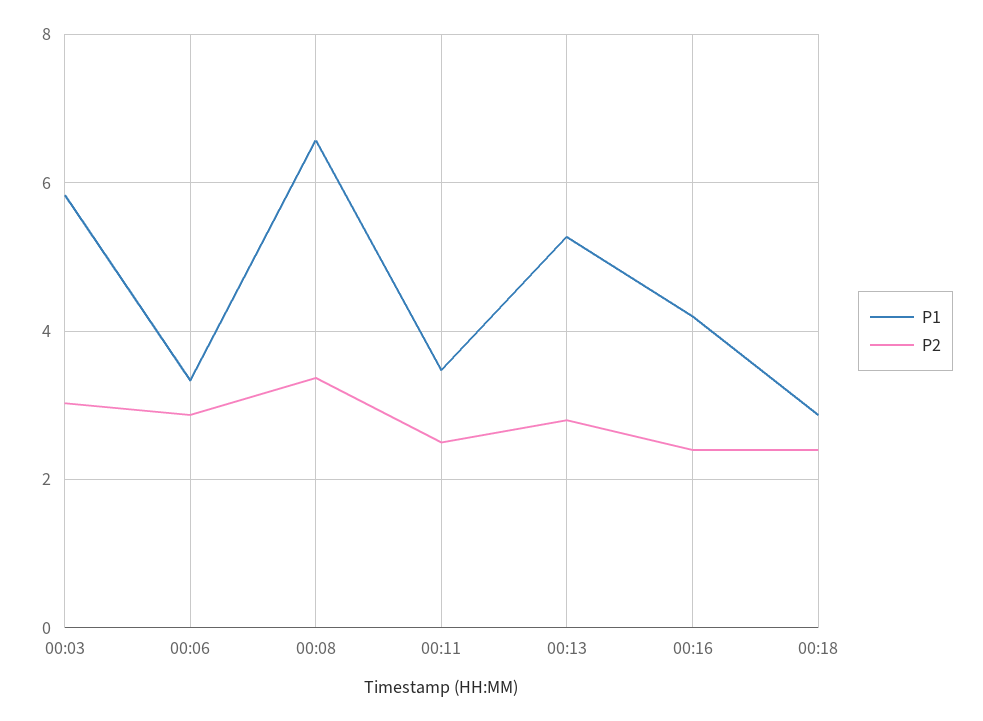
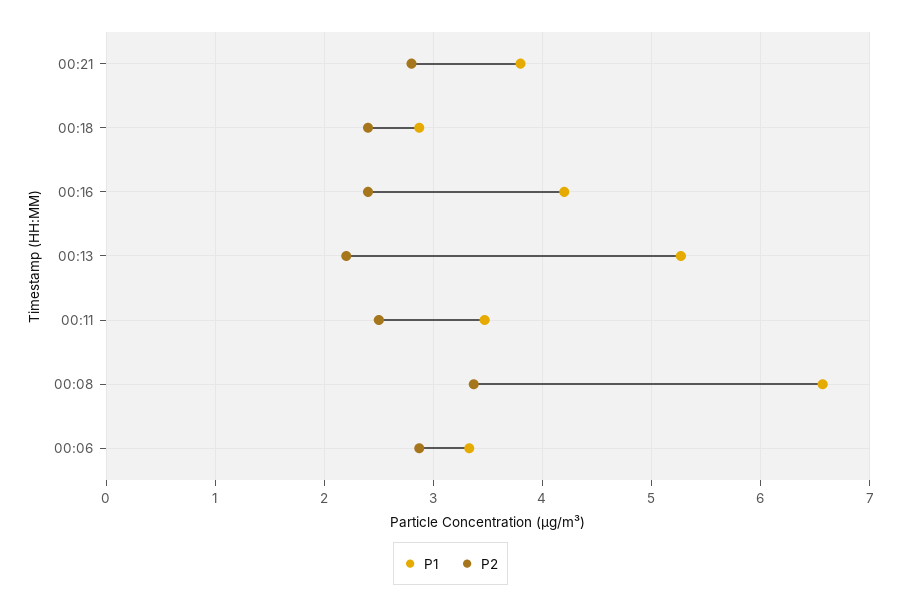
P1, 00:03: 5.8 -> none
P2, 00:03: 3 -> none
P2, 00:13: 2.8 -> 2.2
P1, 00:21: none -> 3.8
P2, 00:21: none -> 2.8

